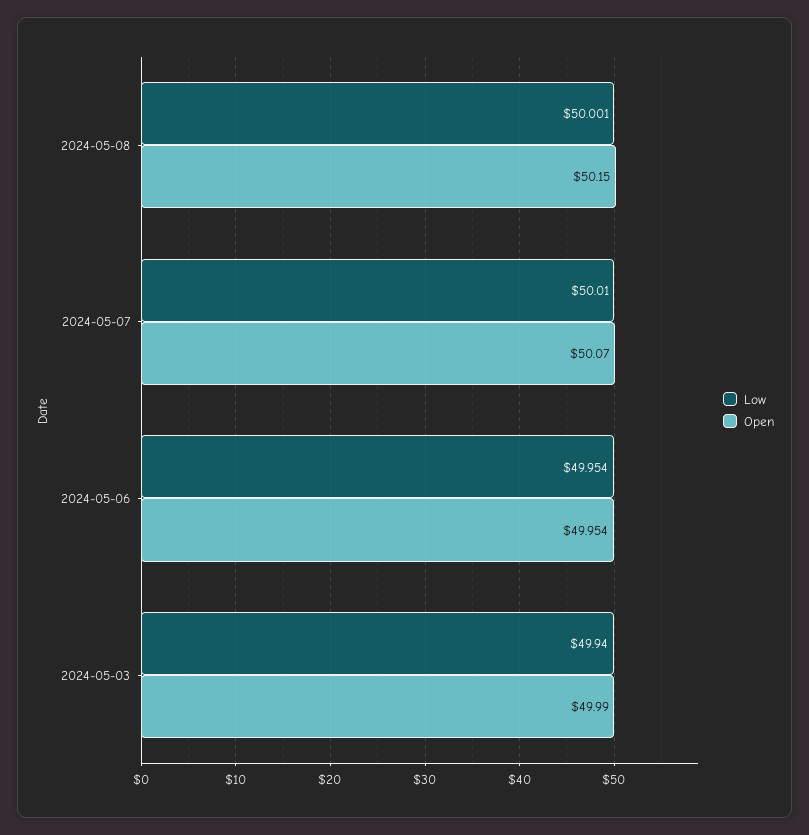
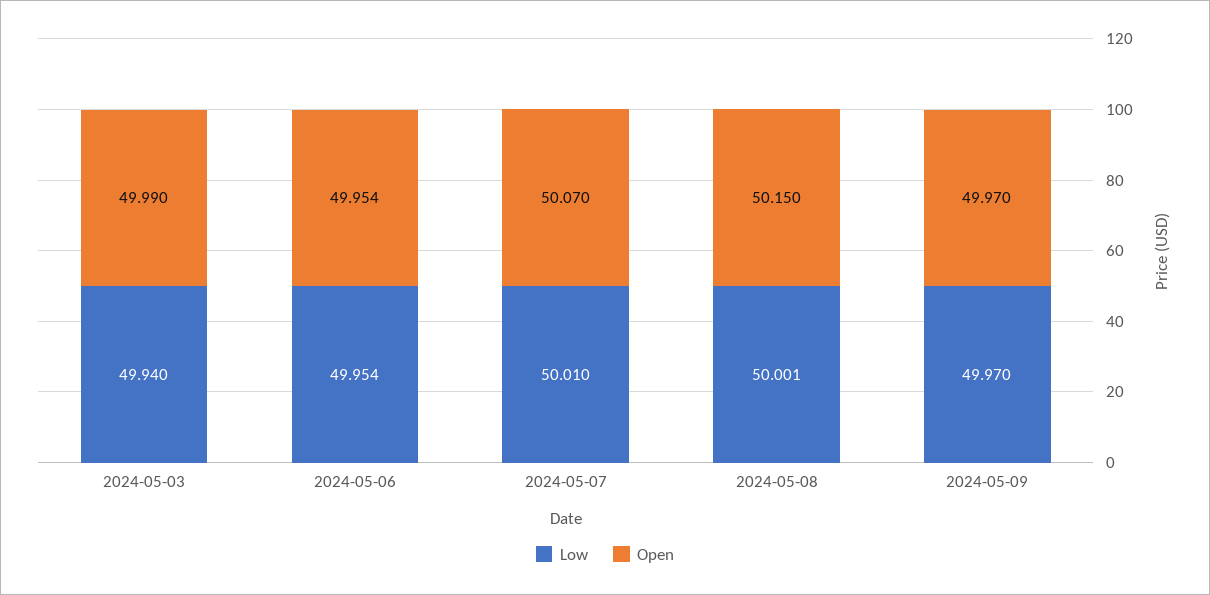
Low, 2024-05-09: none -> 49.97
Open, 2024-05-09: none -> 49.97

